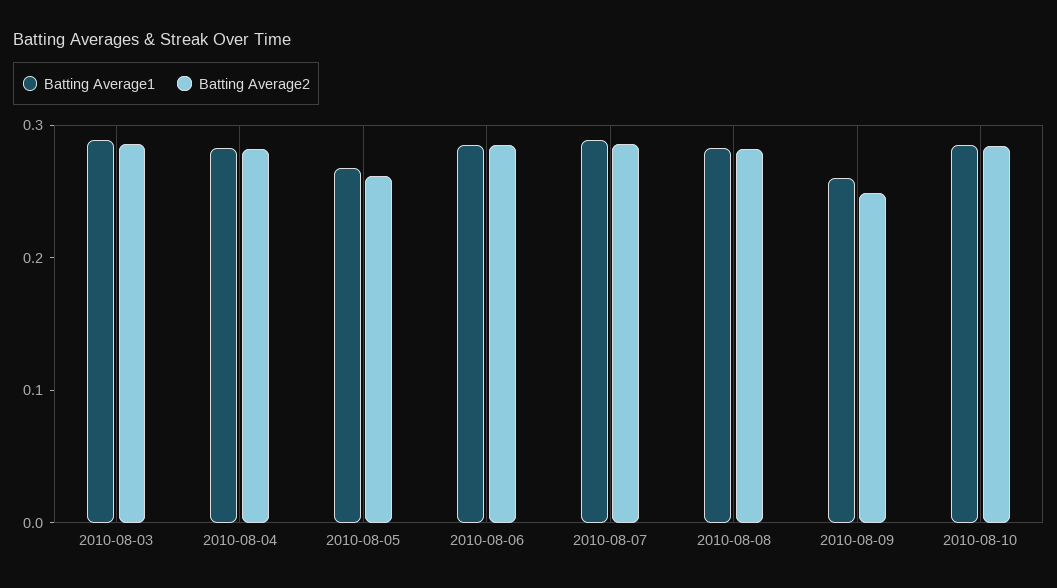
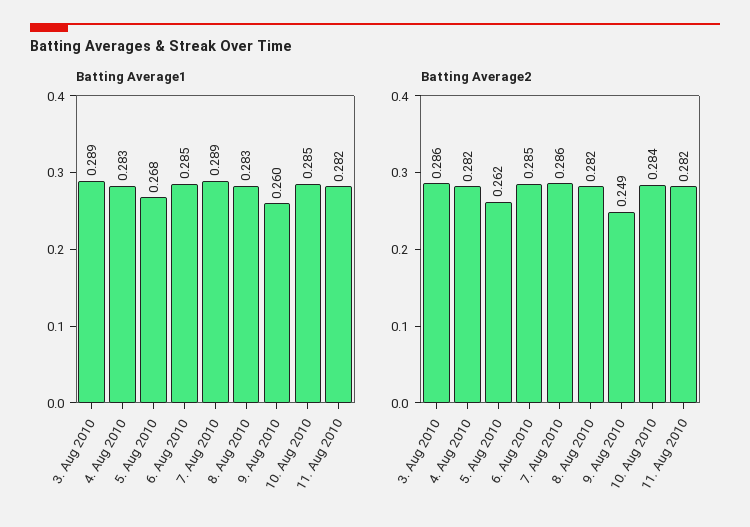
Batting Average1, 11. Aug 2010: none -> 0.282
Batting Average2, 11. Aug 2010: none -> 0.282

